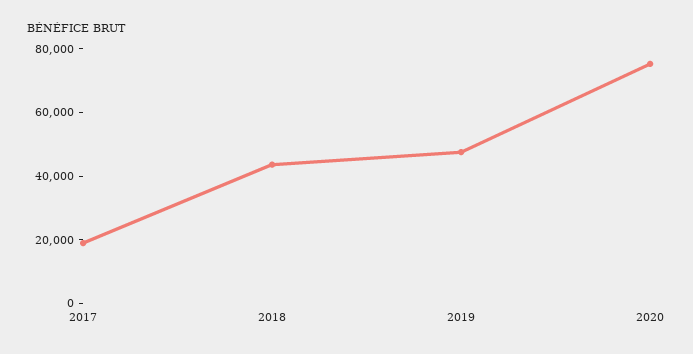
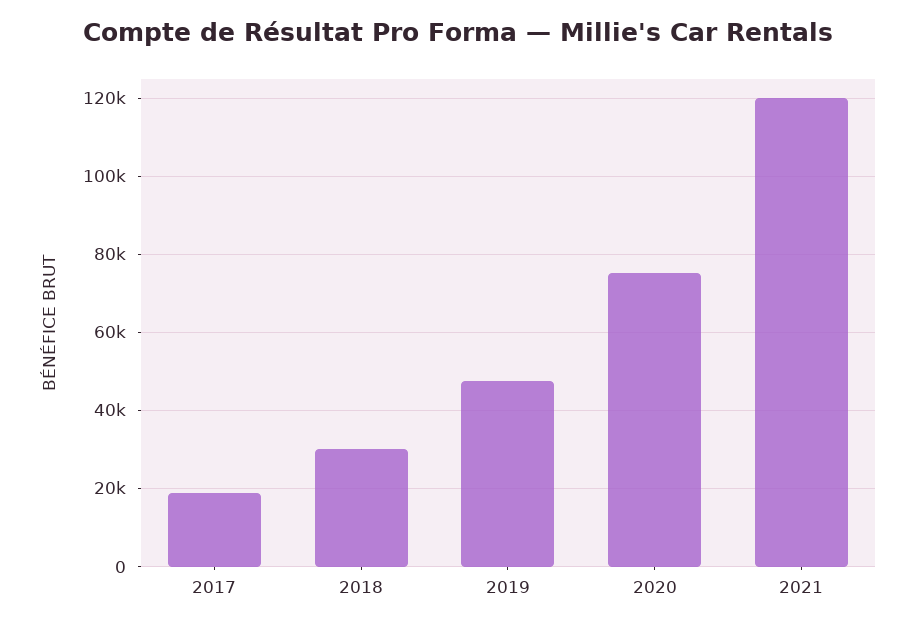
2018: 45000 -> 30000
2021: none -> 120000

